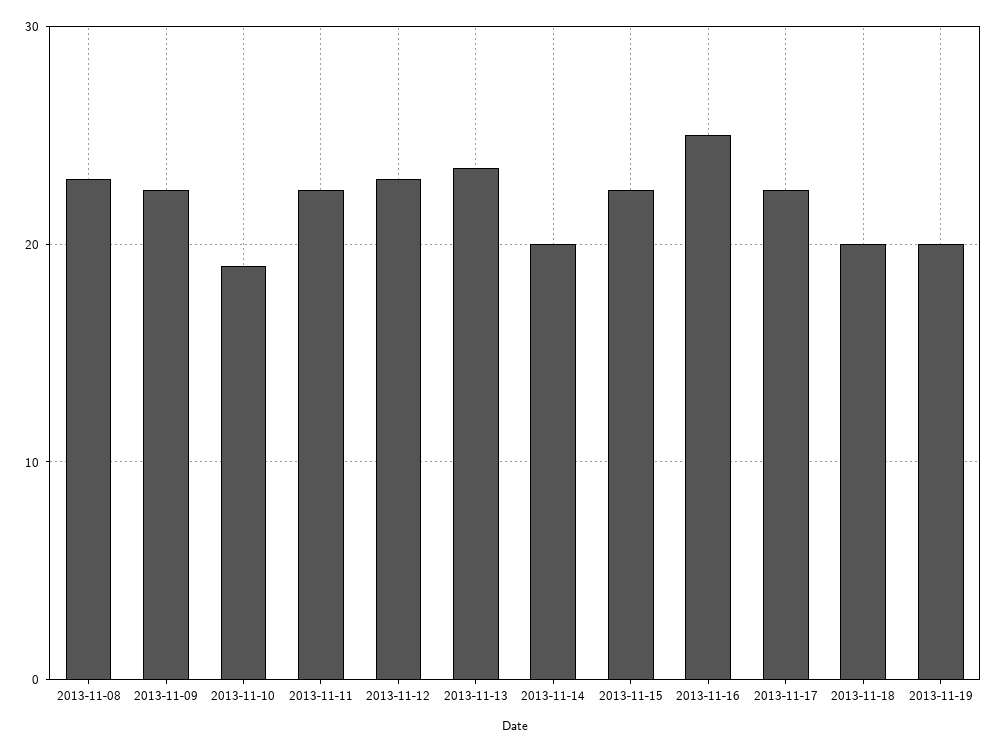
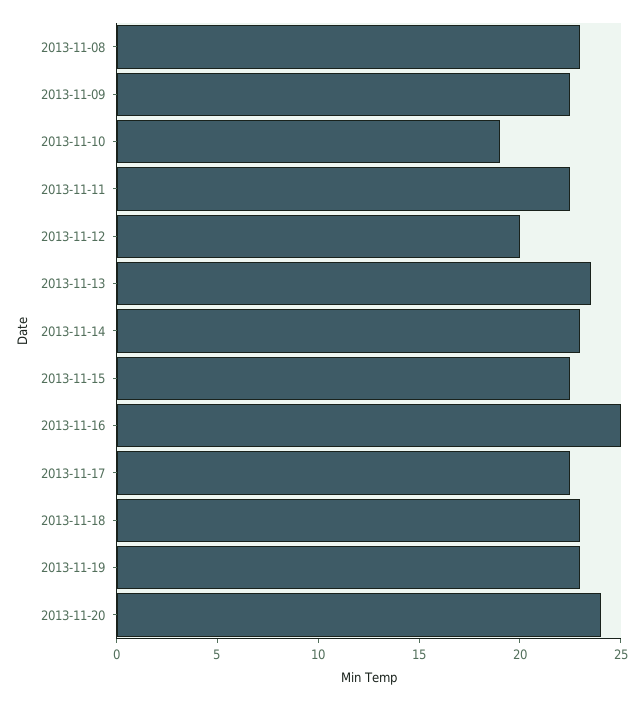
2013-11-12: 23 -> 20
2013-11-14: 20 -> 23
2013-11-18: 20 -> 23
2013-11-19: 20 -> 23
2013-11-20: none -> 24

